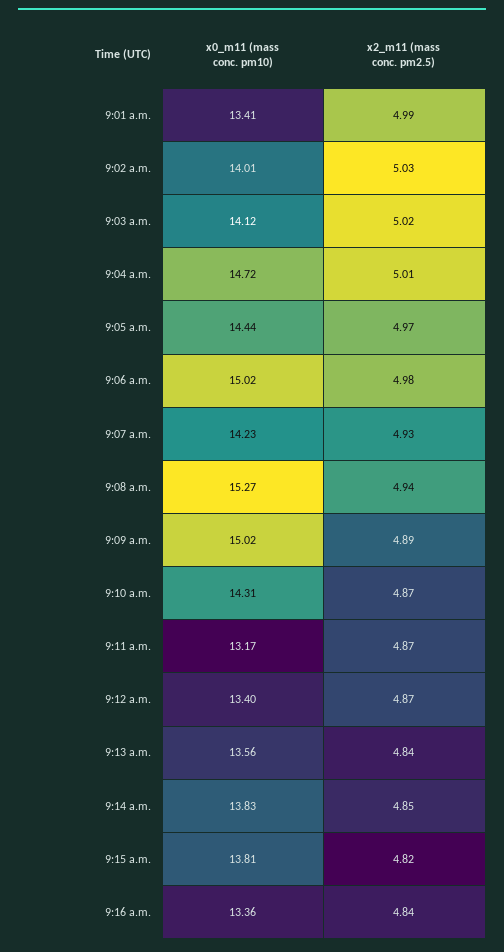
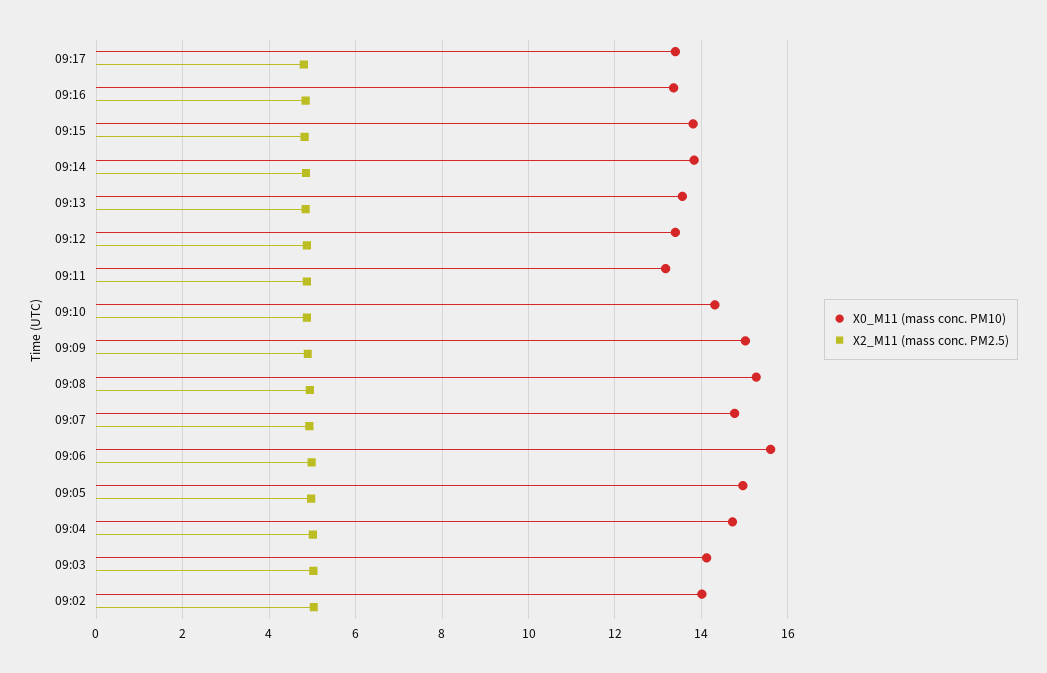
x0_m11 (mass conc. pm10), 9:01 a.m.: 13.41 -> none
x2_m11 (mass conc. pm2.5), 9:01 a.m.: 4.99 -> none
x0_m11 (mass conc. pm10), 9:05 a.m.: 14.44 -> 15
x0_m11 (mass conc. pm10), 9:06 a.m.: 15.02 -> 15.6
x0_m11 (mass conc. pm10), 9:07 a.m.: 14.23 -> 14.8
x0_m11 (mass conc. pm10), 09:17: none -> 13.4
x2_m11 (mass conc. pm2.5), 09:17: none -> 4.8

